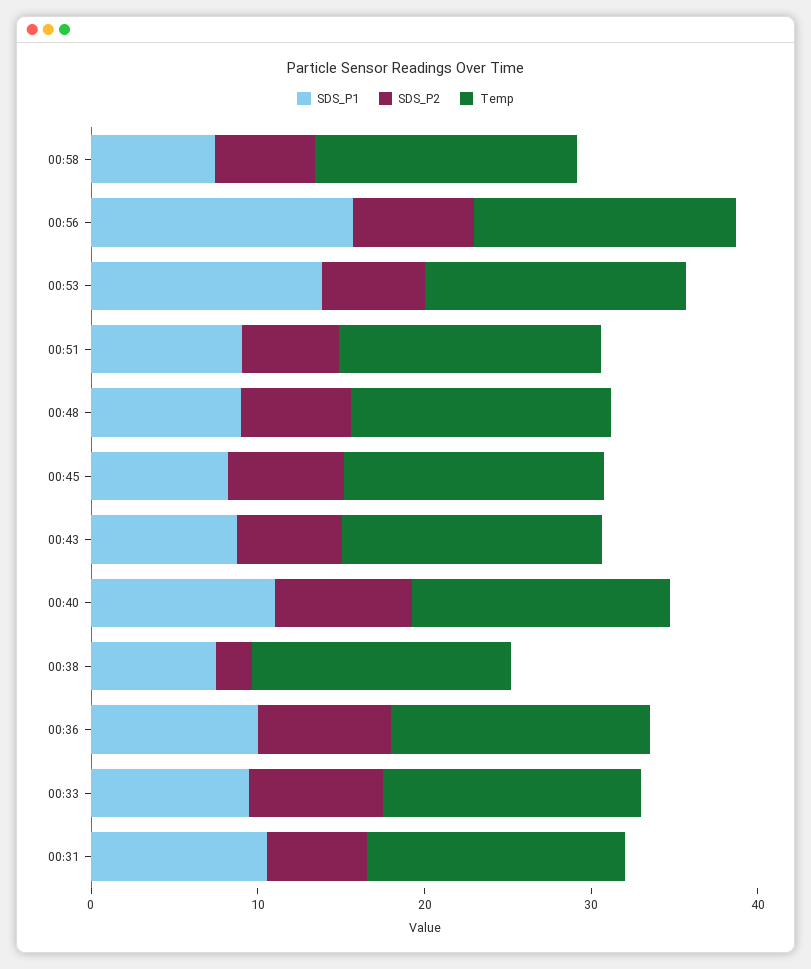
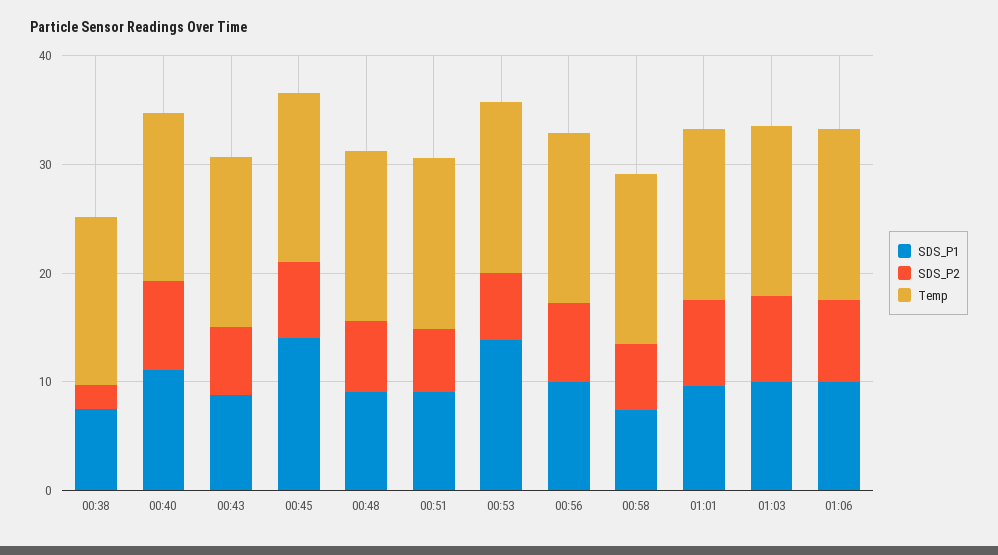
SDS_P1, 00:56: 16 -> 10
SDS_P1, 00:45: 8 -> 14
SDS_P1, 00:36: 10 -> none
SDS_P2, 00:36: 8 -> none
Temp, 00:36: 16 -> none
SDS_P1, 00:33: 10 -> none
SDS_P2, 00:33: 8 -> none
Temp, 00:33: 16 -> none
SDS_P1, 00:31: 10 -> none
SDS_P2, 00:31: 6 -> none
Temp, 00:31: 16 -> none
SDS_P1, 01:01: none -> 10
SDS_P2, 01:01: none -> 8
Temp, 01:01: none -> 16
SDS_P1, 01:03: none -> 10
SDS_P2, 01:03: none -> 8
Temp, 01:03: none -> 16
SDS_P1, 01:06: none -> 10
SDS_P2, 01:06: none -> 8
Temp, 01:06: none -> 16

